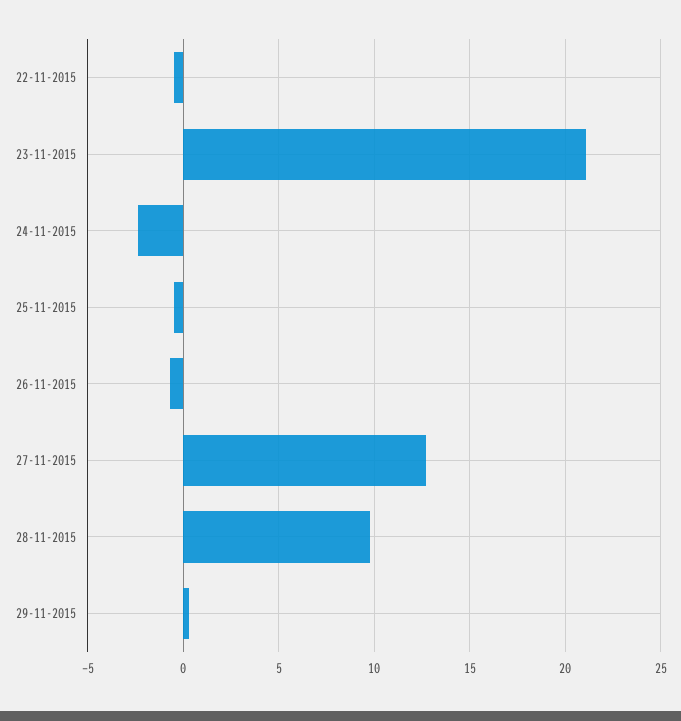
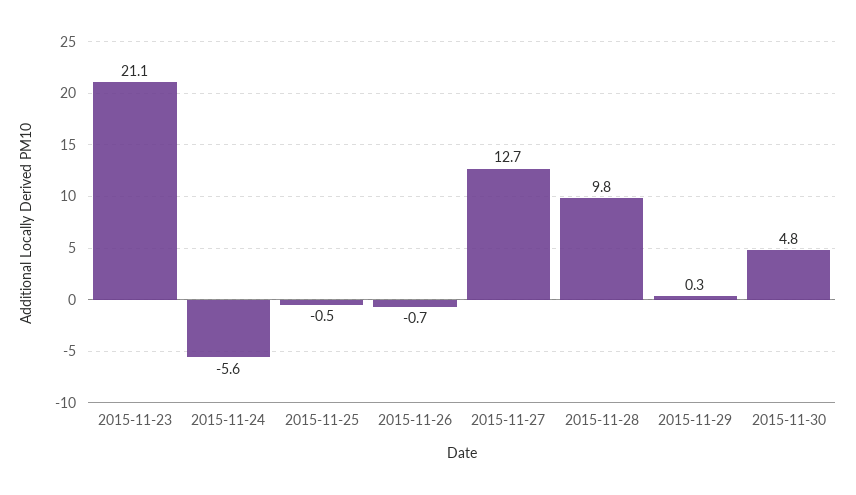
22-11-2015: -0.5 -> none
24-11-2015: -2.5 -> -5.6
2015-11-30: none -> 4.8

